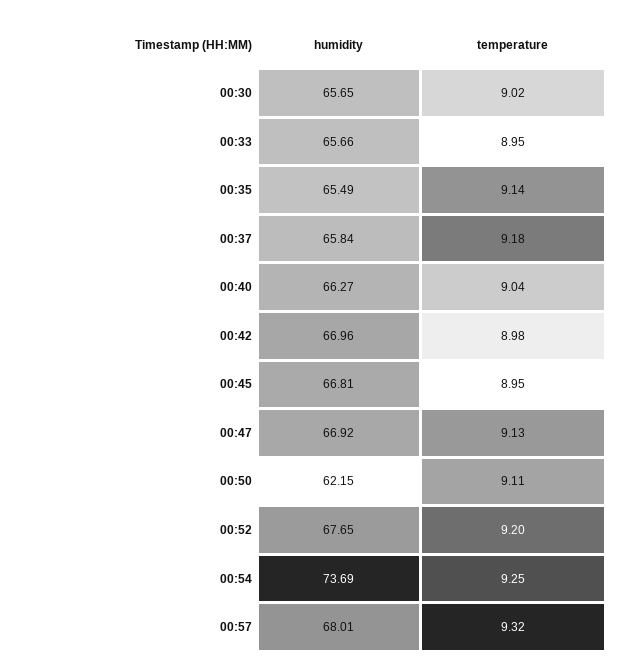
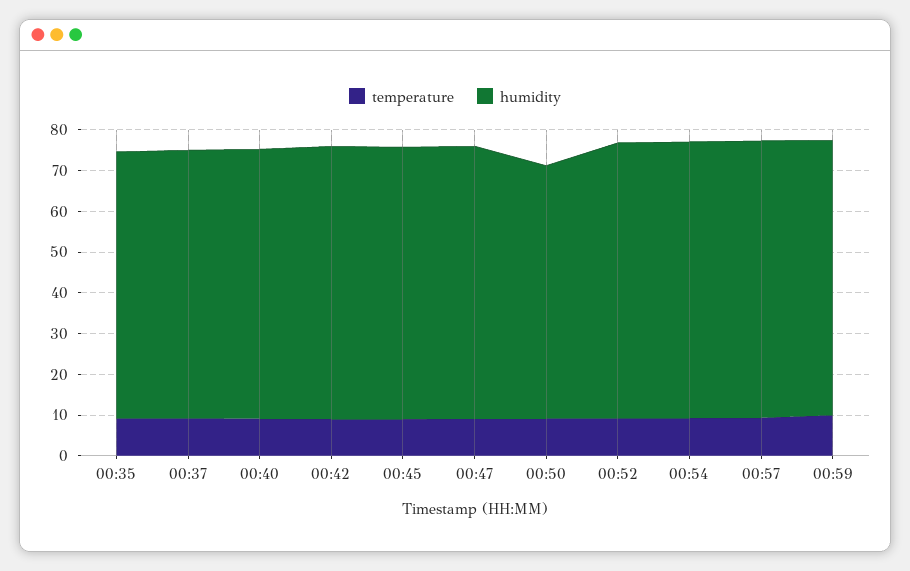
humidity, 00:30: 65.65 -> none
temperature, 00:30: 9.02 -> none
humidity, 00:33: 65.66 -> none
temperature, 00:33: 8.95 -> none
humidity, 00:54: 73.69 -> 68
temperature, 00:59: none -> 10
humidity, 00:59: none -> 68

